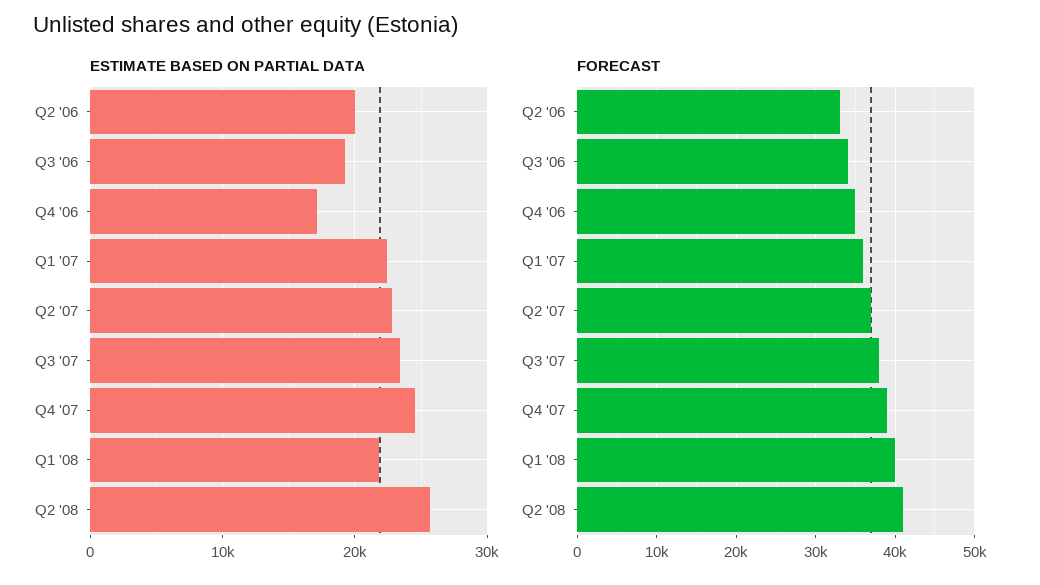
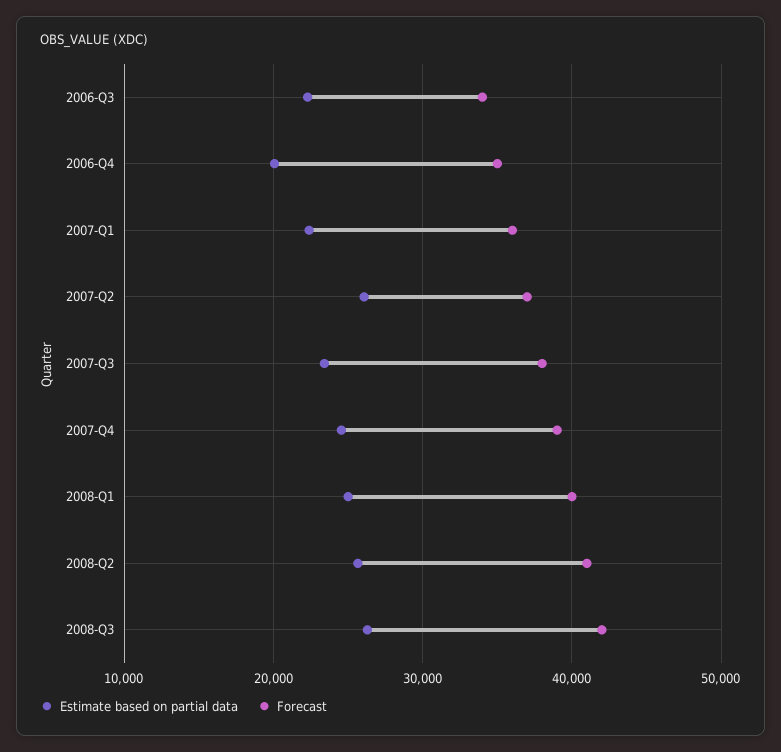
ESTIMATE BASED ON PARTIAL DATA, Q2 '06: 20000 -> none
ESTIMATE BASED ON PARTIAL DATA, Q3 '06: 19000 -> 22000
ESTIMATE BASED ON PARTIAL DATA, Q4 '06: 17000 -> 20000
ESTIMATE BASED ON PARTIAL DATA, Q2 '07: 23000 -> 26000
ESTIMATE BASED ON PARTIAL DATA, Q1 '08: 22000 -> 25000
FORECAST, Q2 '06: 33000 -> none
ESTIMATE BASED ON PARTIAL DATA, 2008-Q3: none -> 26000
FORECAST, 2008-Q3: none -> 42000

